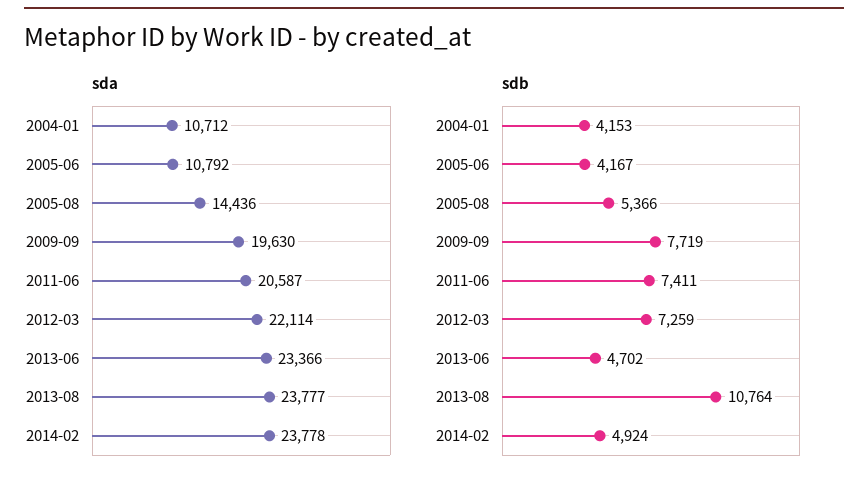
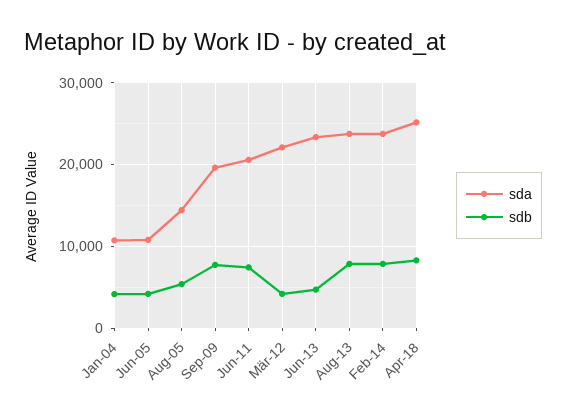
sdb, 2012-03: 7259 -> 4000
sdb, 2013-08: 10764 -> 8000
sdb, 2014-02: 4924 -> 8000
sda, Apr-18: none -> 25000
sdb, Apr-18: none -> 8000

